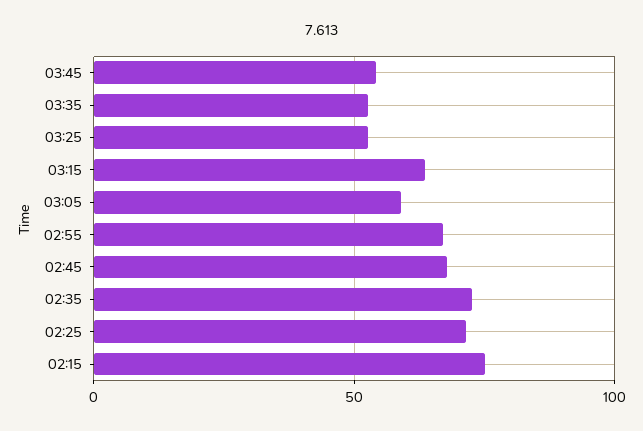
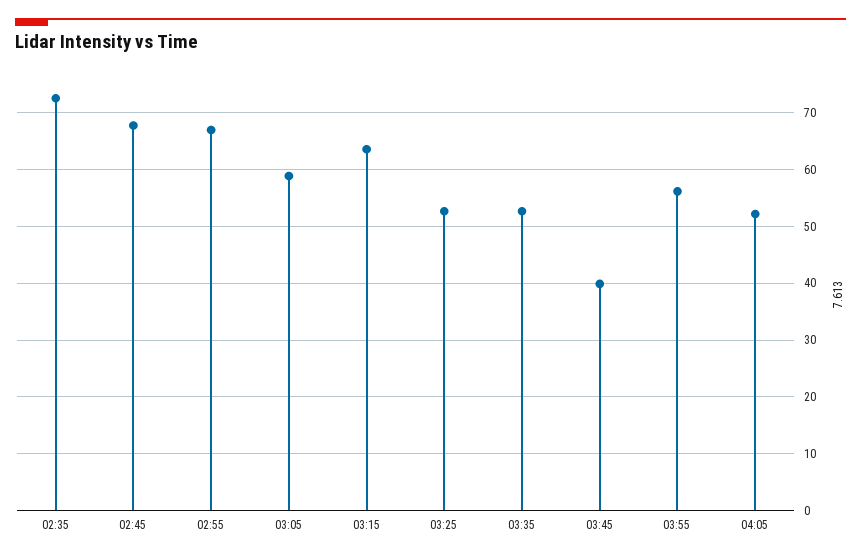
03:45: 55 -> 40
02:25: 70 -> none
02:15: 75 -> none
03:55: none -> 56
04:05: none -> 52

